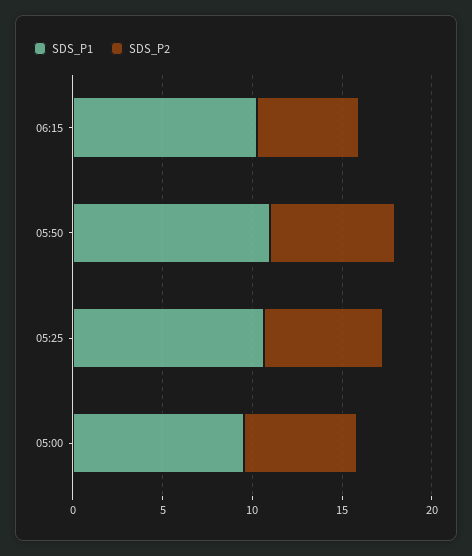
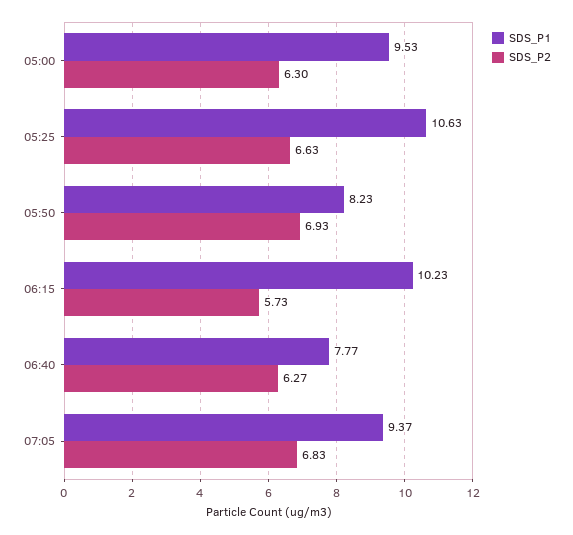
SDS_P1, 05:50: 11 -> 8.23
SDS_P1, 06:40: none -> 7.77
SDS_P2, 06:40: none -> 6.27
SDS_P1, 07:05: none -> 9.37
SDS_P2, 07:05: none -> 6.83

